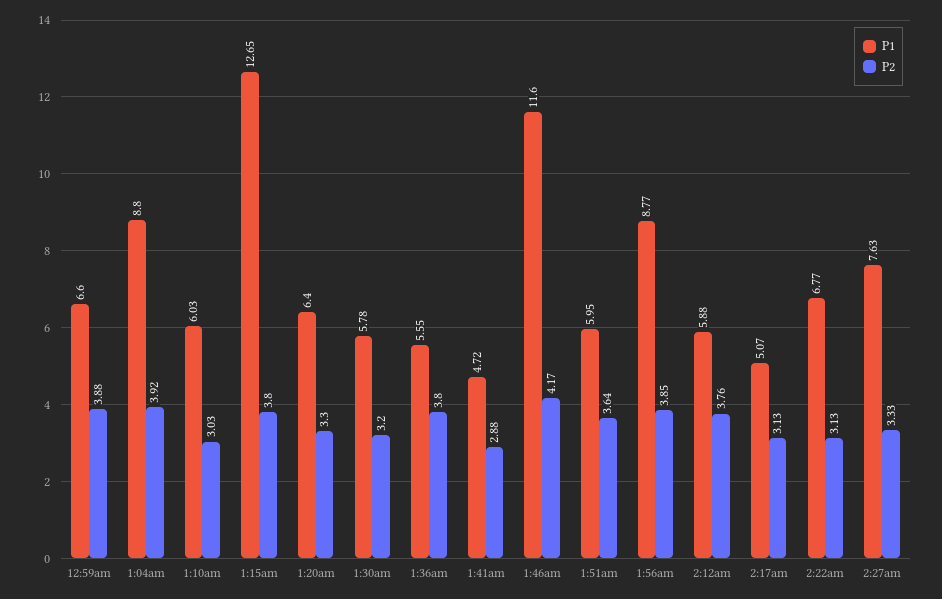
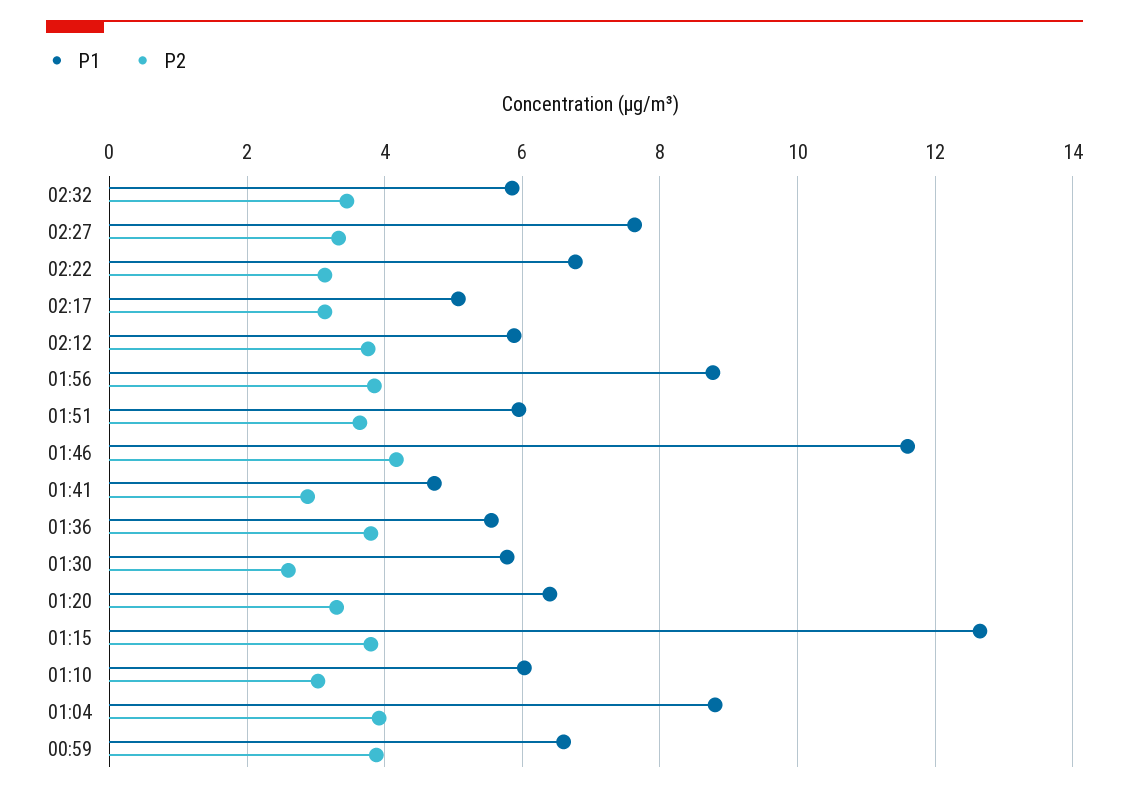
P2, 1:30am: 3.2 -> 2.6
P1, 02:32: none -> 5.8
P2, 02:32: none -> 3.4

